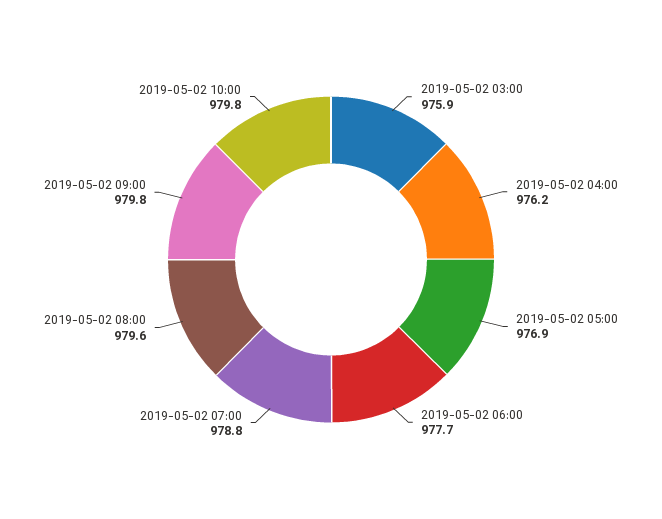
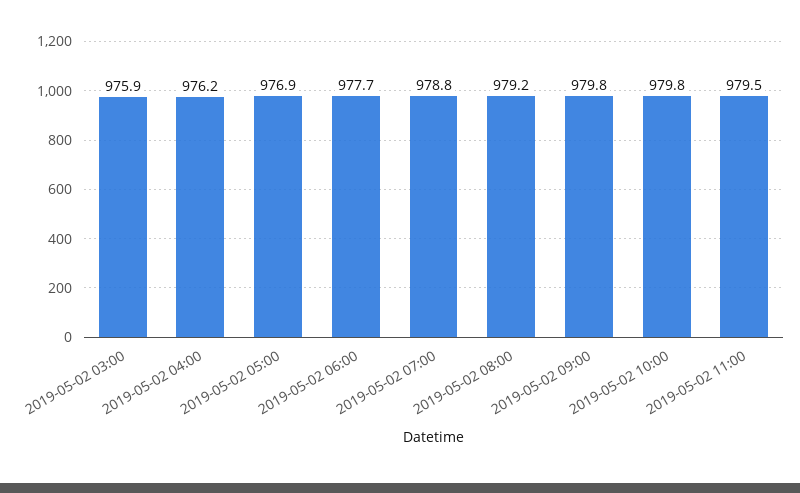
2019-05-02 08:00: 979.6 -> 979.2
2019-05-02 11:00: none -> 979.5

